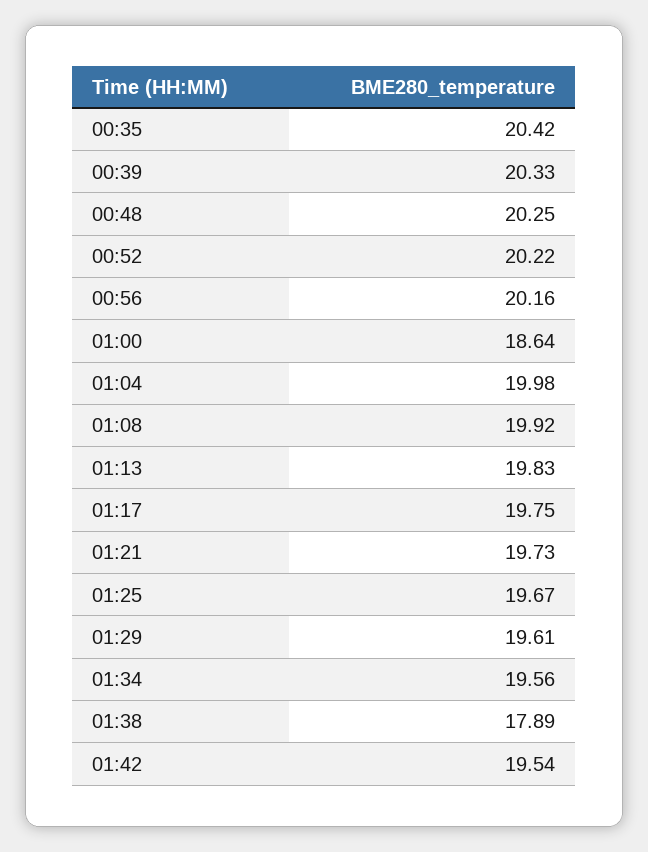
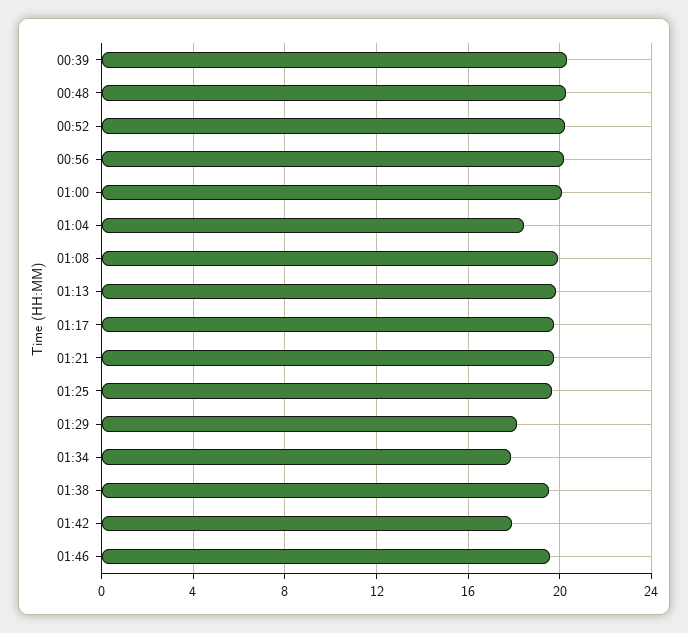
00:35: 20.42 -> none
01:00: 18.64 -> 20
01:04: 19.98 -> 18.5
01:29: 19.61 -> 18
01:34: 19.56 -> 18
01:38: 17.89 -> 19.5
01:42: 19.54 -> 18
01:46: none -> 19.5

